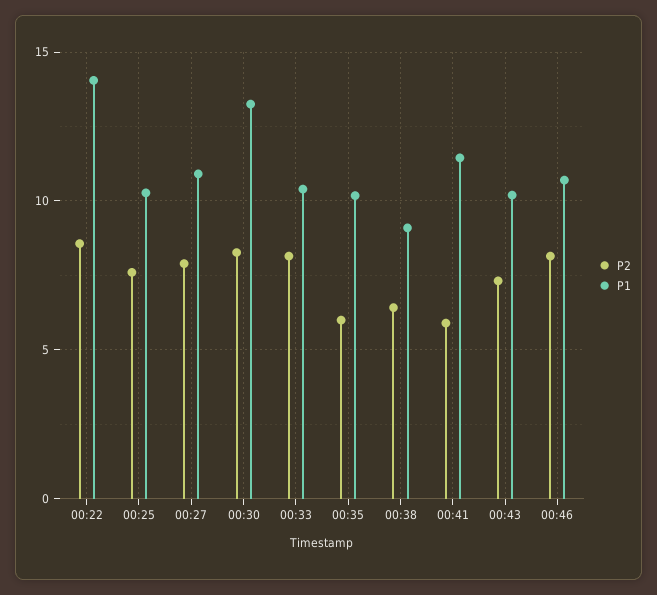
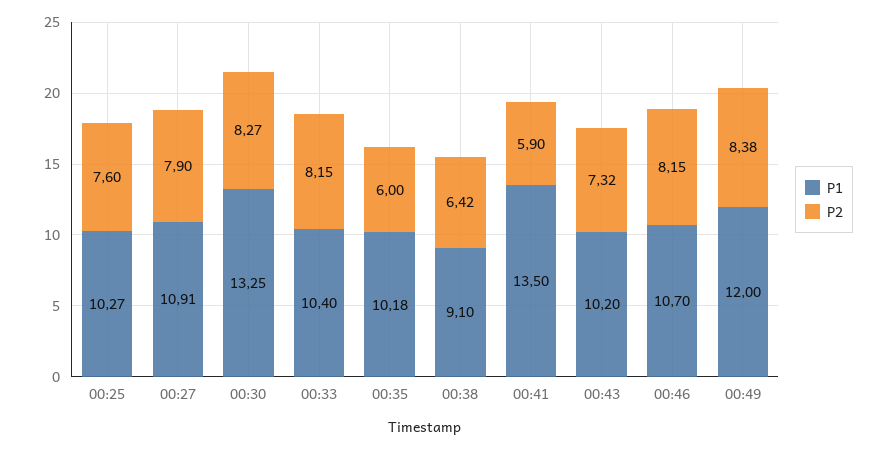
P2, 00:22: 8.5 -> none
P1, 00:22: 14 -> none
P1, 00:41: 11.5 -> 13.5
P1, 00:49: none -> 12
P2, 00:49: none -> 8.38

